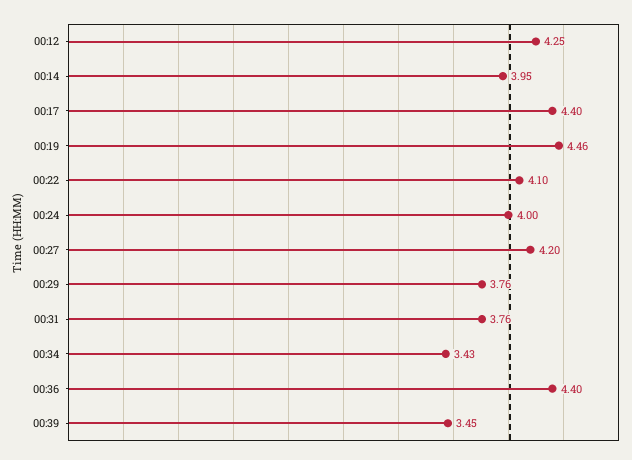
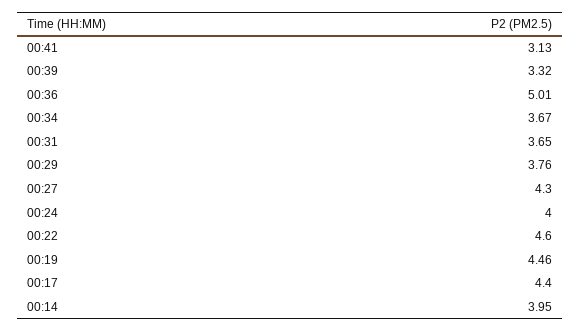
00:12: 4.25 -> none
00:22: 4.1 -> 4.6
00:27: 4.2 -> 4.3
00:31: 3.76 -> 3.65
00:34: 3.43 -> 3.67
00:36: 4.4 -> 5.01
00:39: 3.45 -> 3.32
00:41: none -> 3.13

